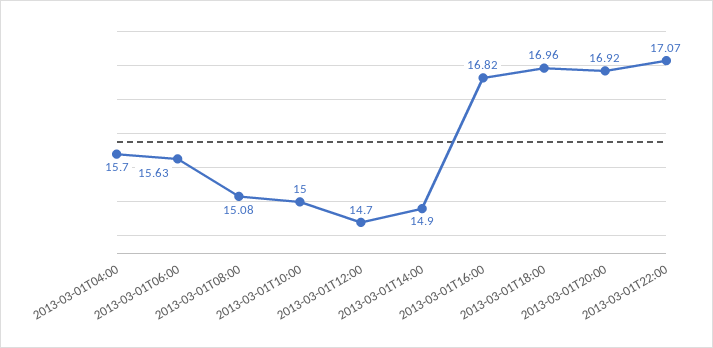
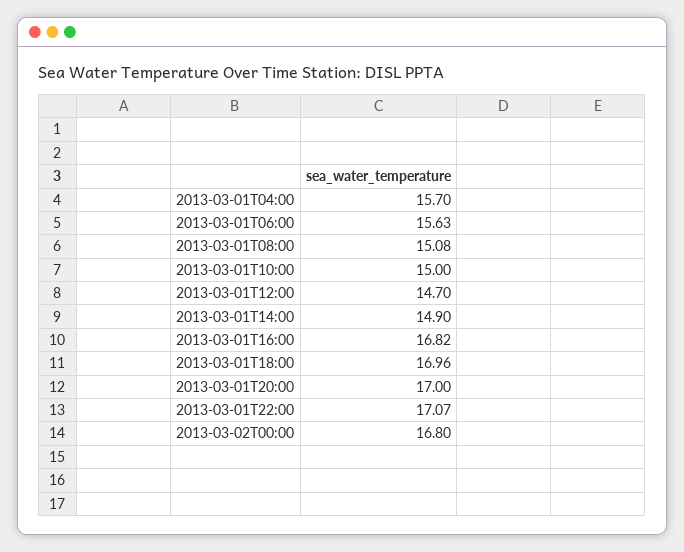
2013-03-01T20:00: 16.92 -> 17
2013-03-02T00:00: none -> 16.8

